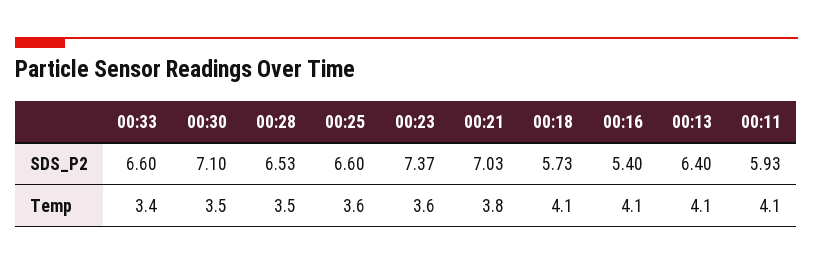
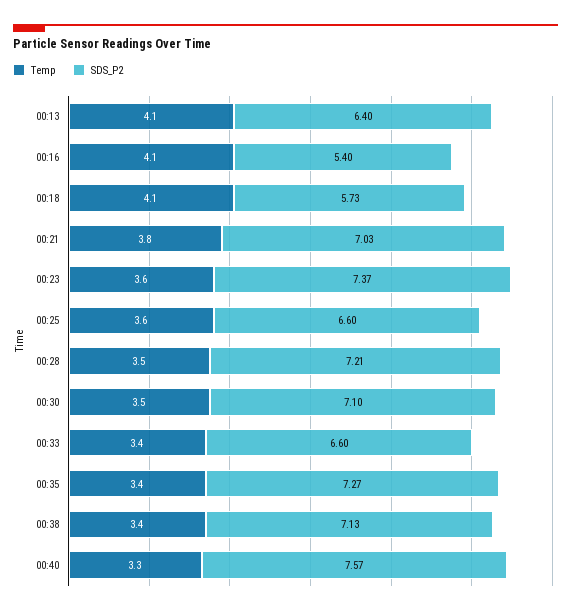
SDS_P2, 00:28: 6.53 -> 7.21
SDS_P2, 00:11: 5.93 -> none
Temp, 00:11: 4.1 -> none
Temp, 00:35: none -> 3.4
SDS_P2, 00:35: none -> 7.27
Temp, 00:38: none -> 3.4
SDS_P2, 00:38: none -> 7.13
Temp, 00:40: none -> 3.3
SDS_P2, 00:40: none -> 7.57

